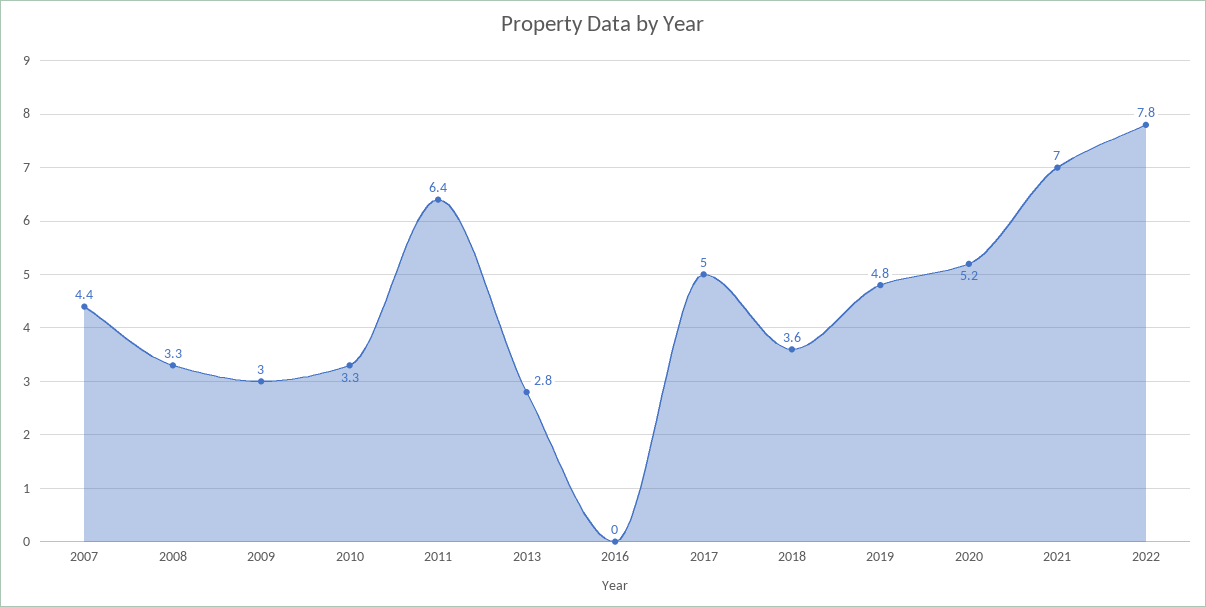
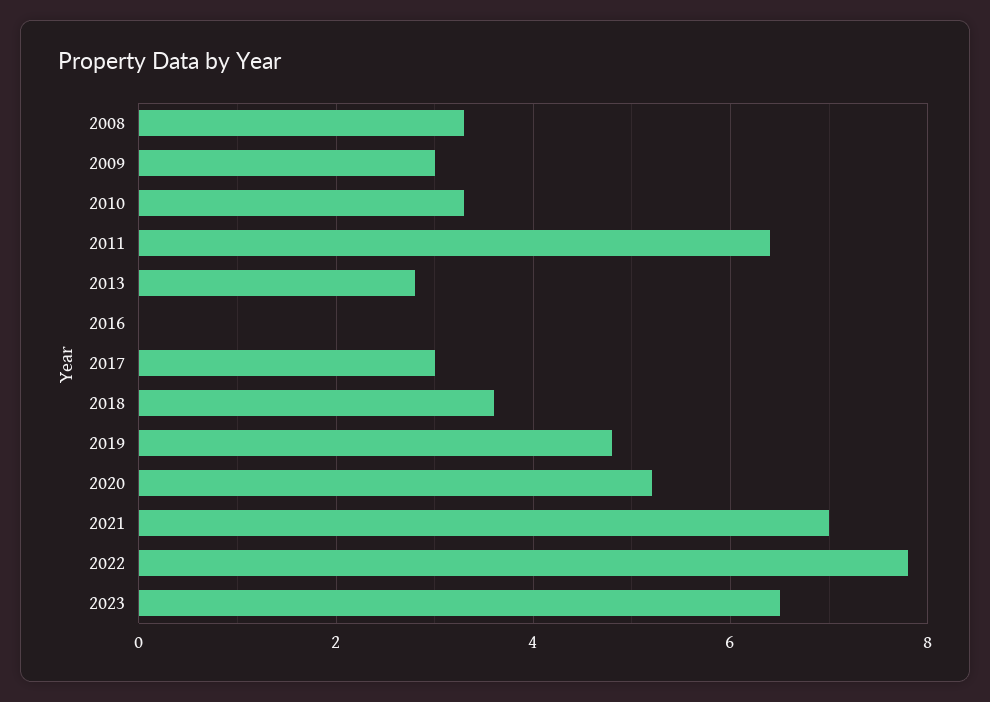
2007: 4.4 -> none
2017: 5 -> 3
2023: none -> 6.5

